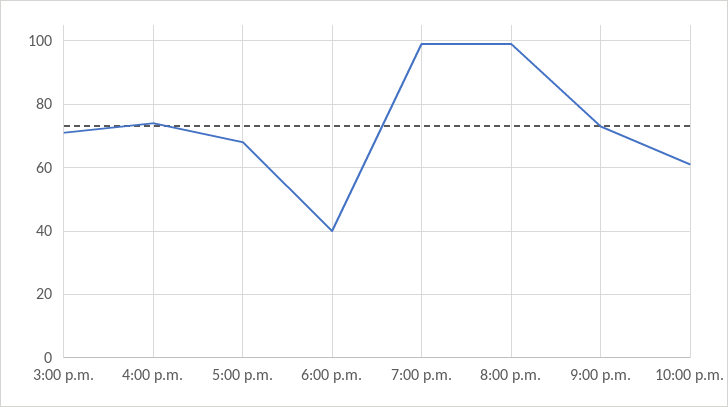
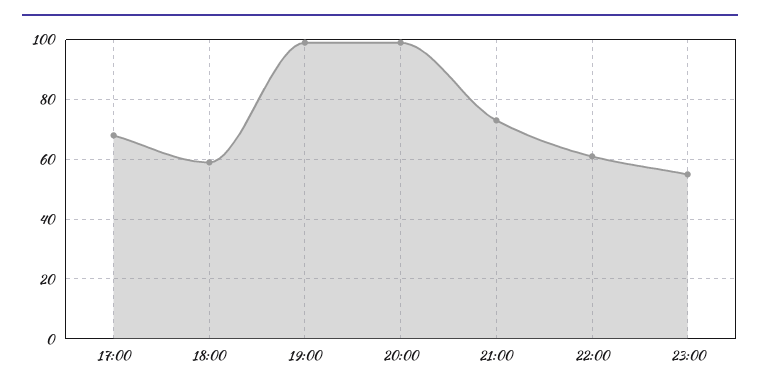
3:00 p.m.: 70 -> none
4:00 p.m.: 75 -> none
6:00 p.m.: 40 -> 60
23:00: none -> 55

